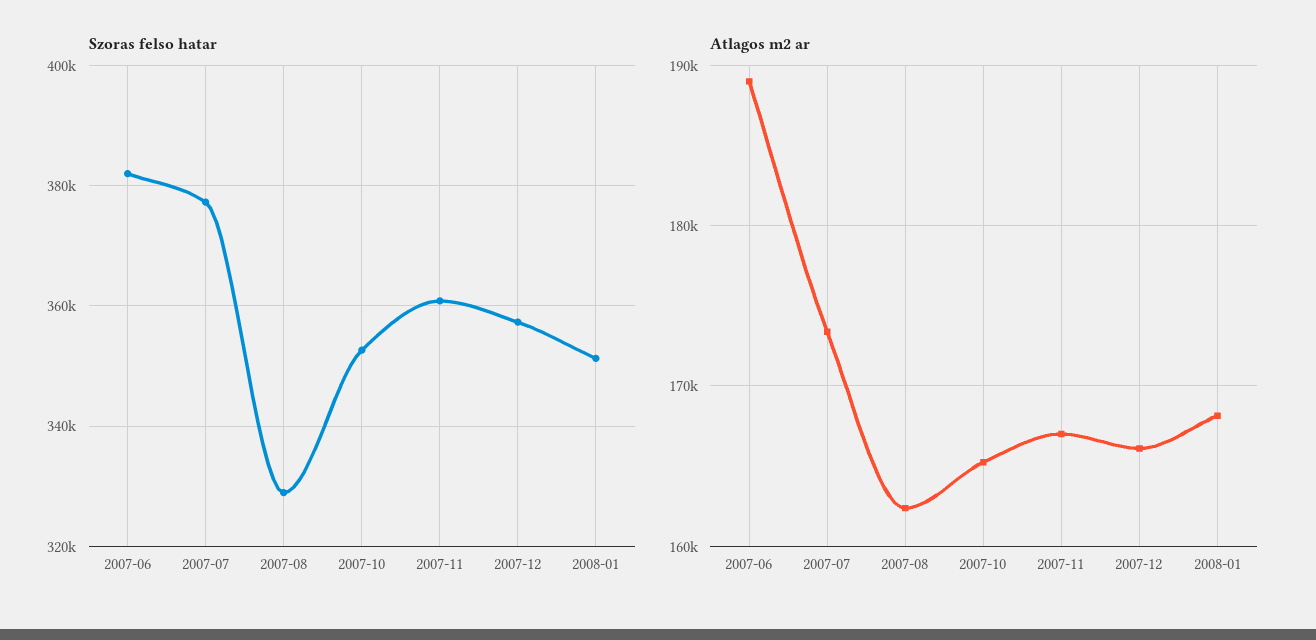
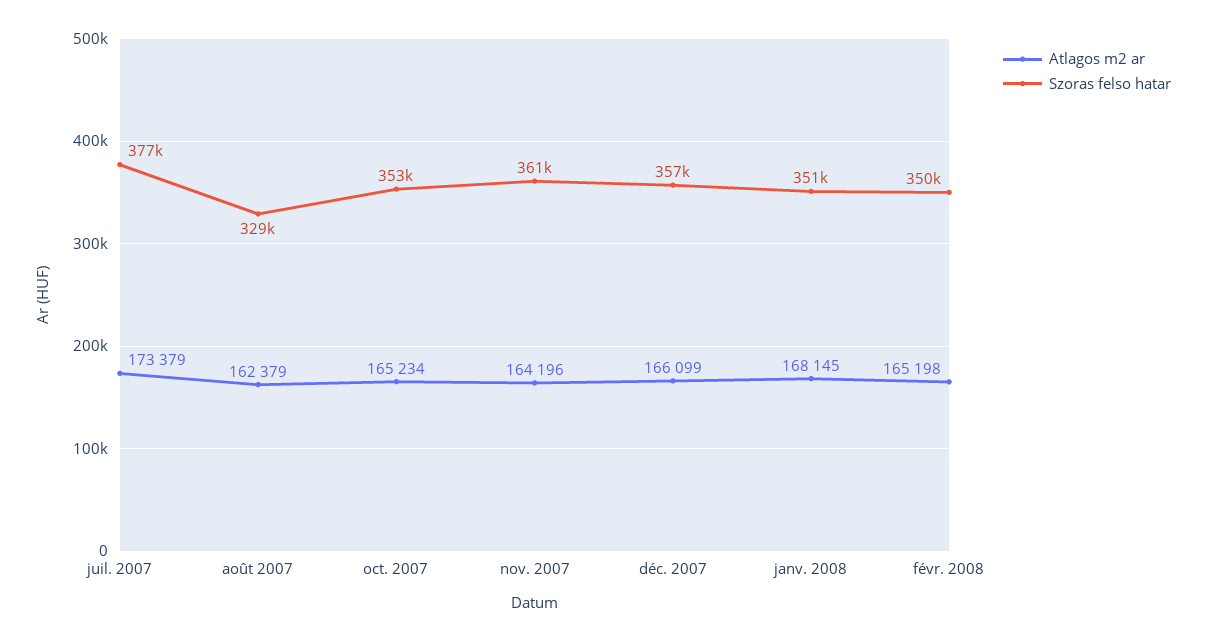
Szoras felso hatar, 2007-06: 382000 -> none
Atlagos m2 ar, 2007-06: 189000 -> none
Atlagos m2 ar, 2007-11: 167000 -> 164196
Atlagos m2 ar, févr. 2008: none -> 165198
Szoras felso hatar, févr. 2008: none -> 350000

